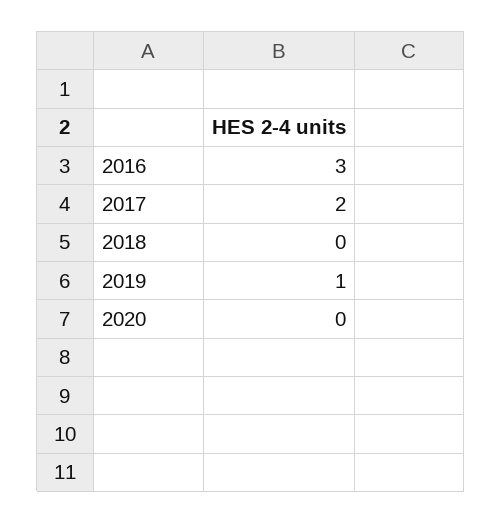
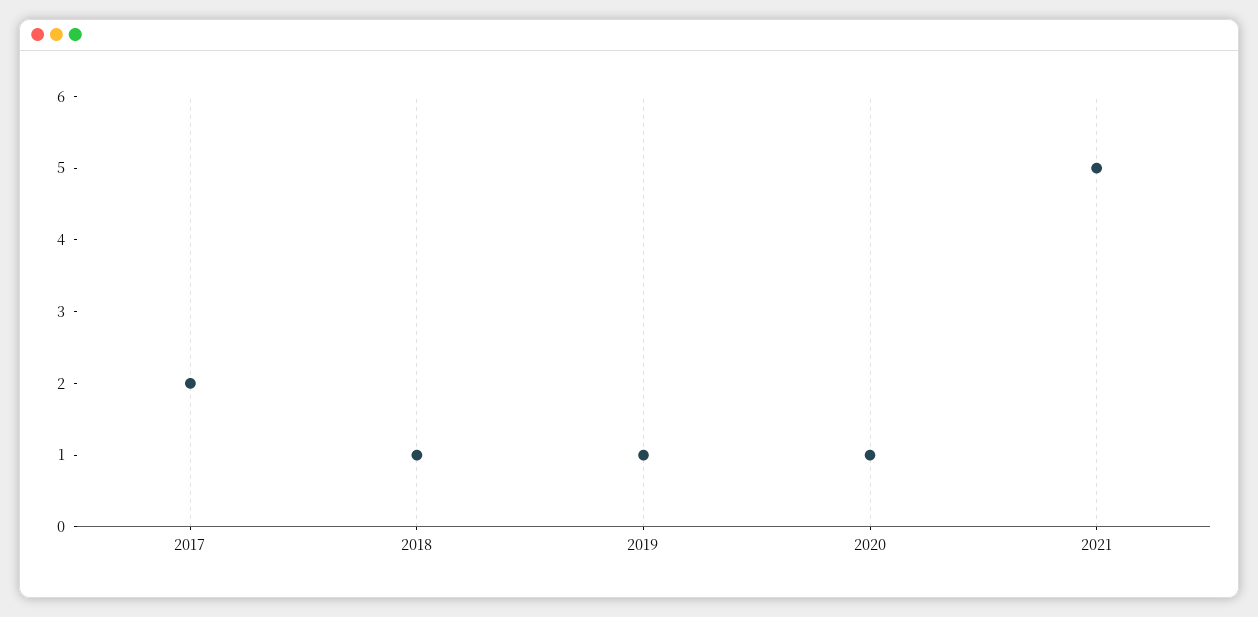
2016: 3 -> none
2018: 0 -> 1
2020: 0 -> 1
2021: none -> 5

